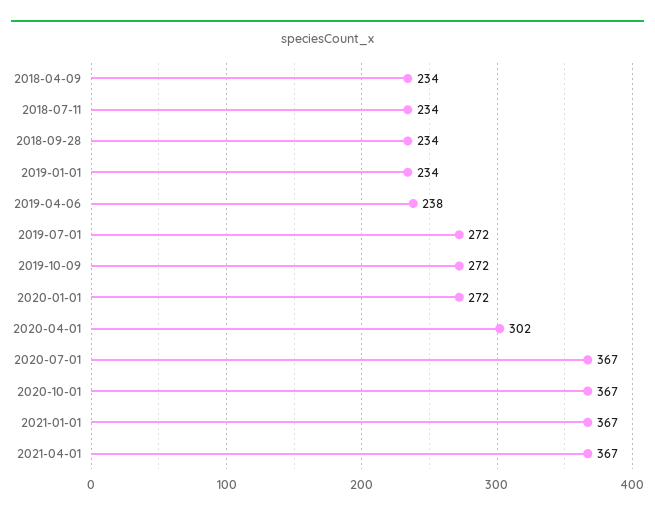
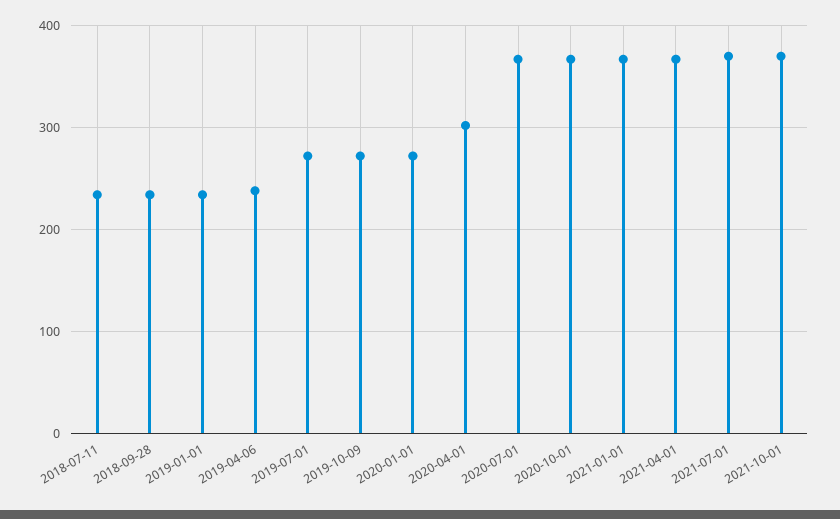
2018-04-09: 234 -> none
2021-07-01: none -> 370
2021-10-01: none -> 370

